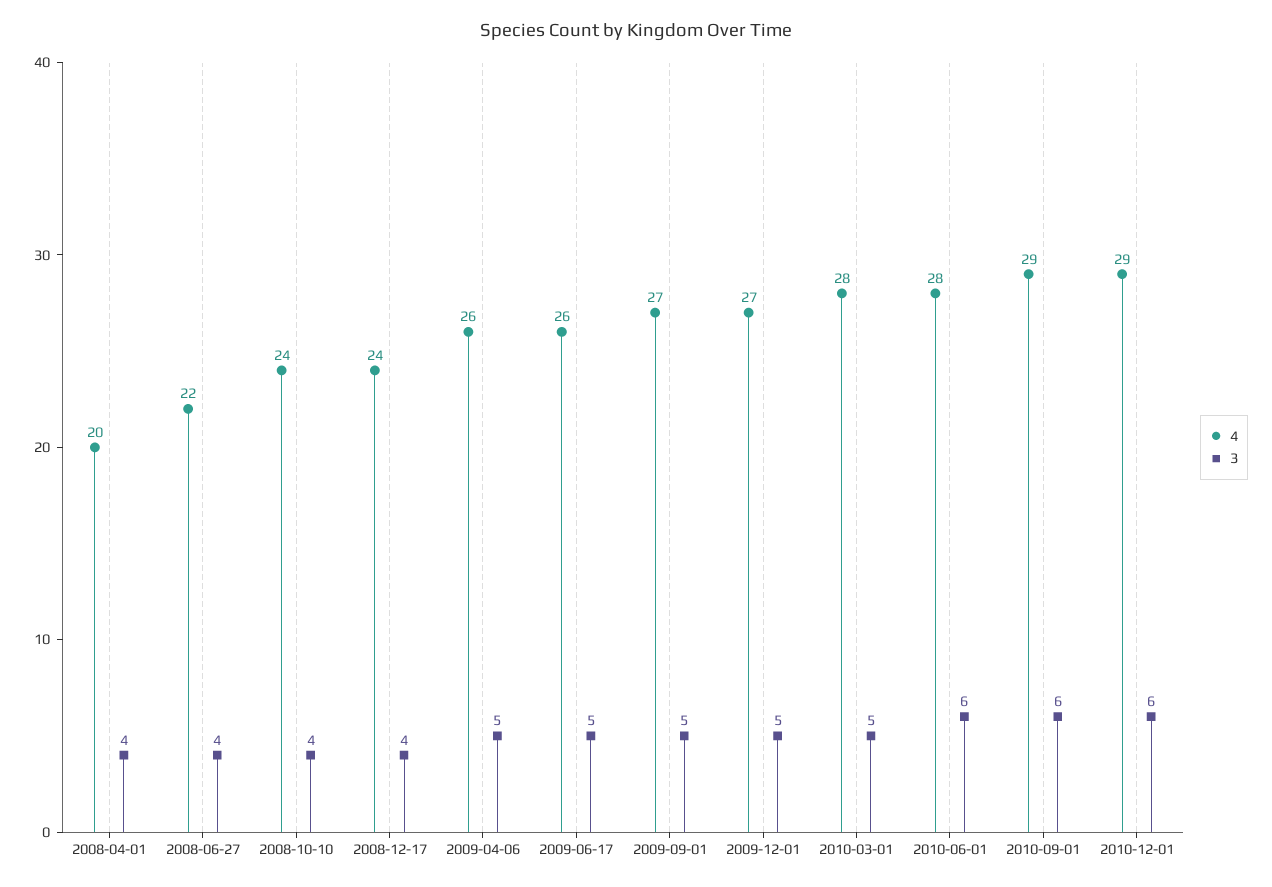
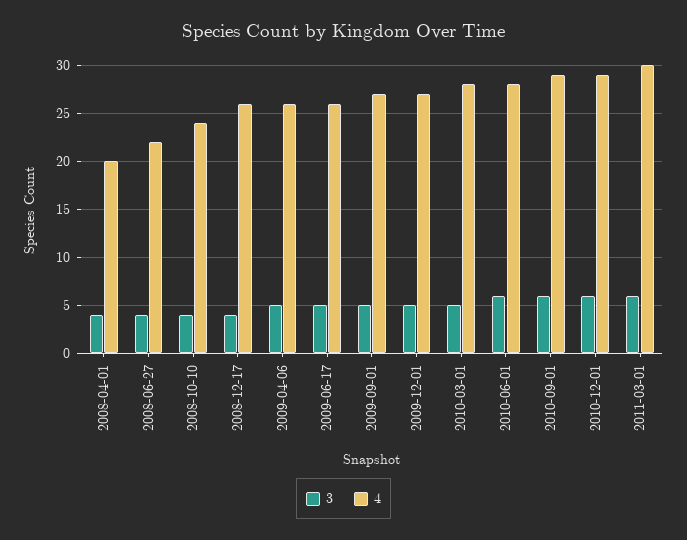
4, 2008-12-17: 24 -> 26
3, 2011-03-01: none -> 6
4, 2011-03-01: none -> 30

